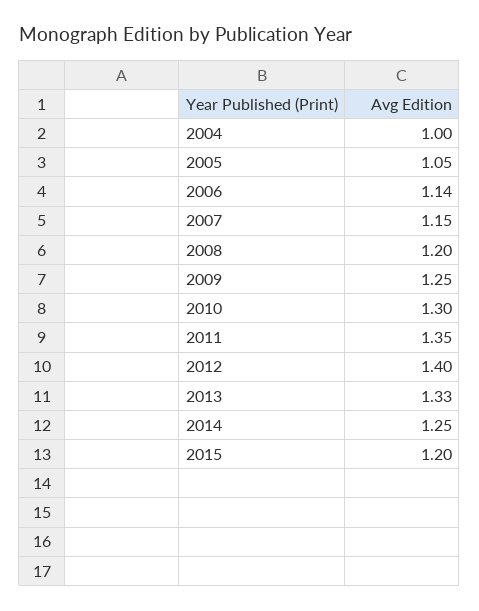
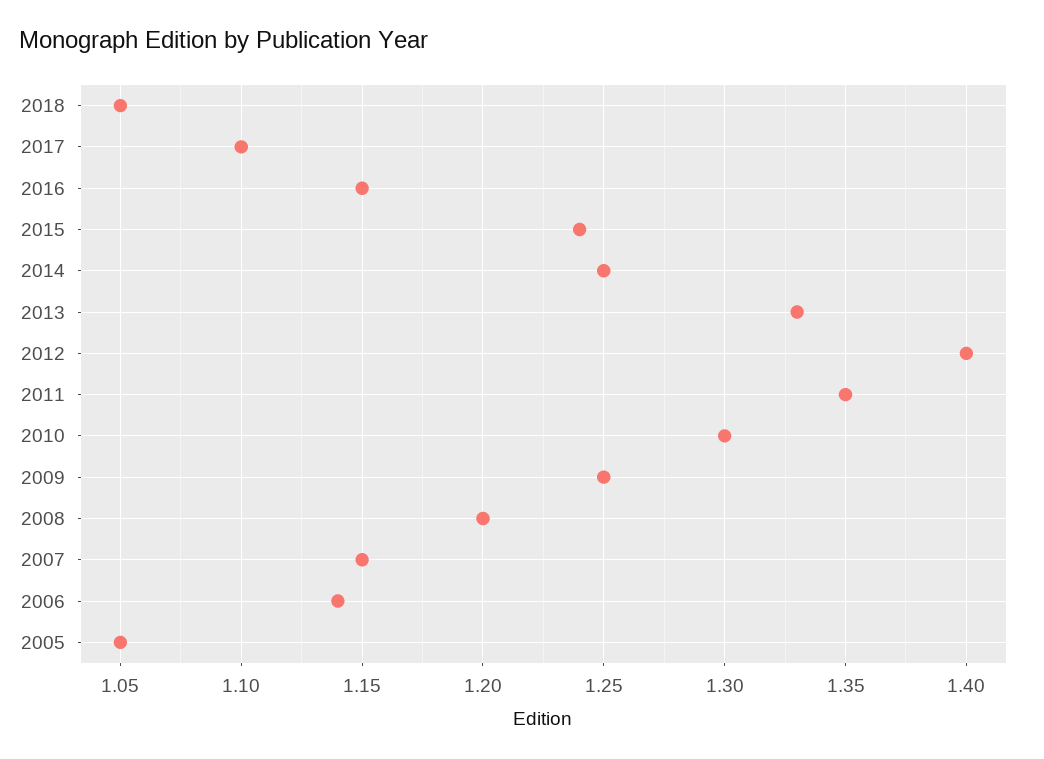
2004: 1 -> none
2015: 1.2 -> 1.24
2018: none -> 1.05
2017: none -> 1.1
2016: none -> 1.15

